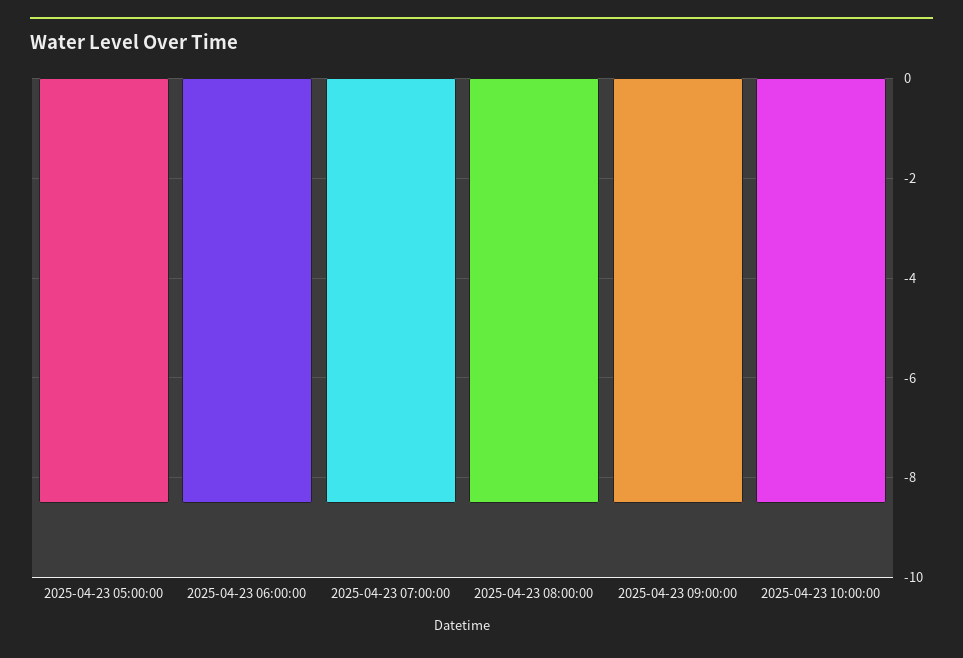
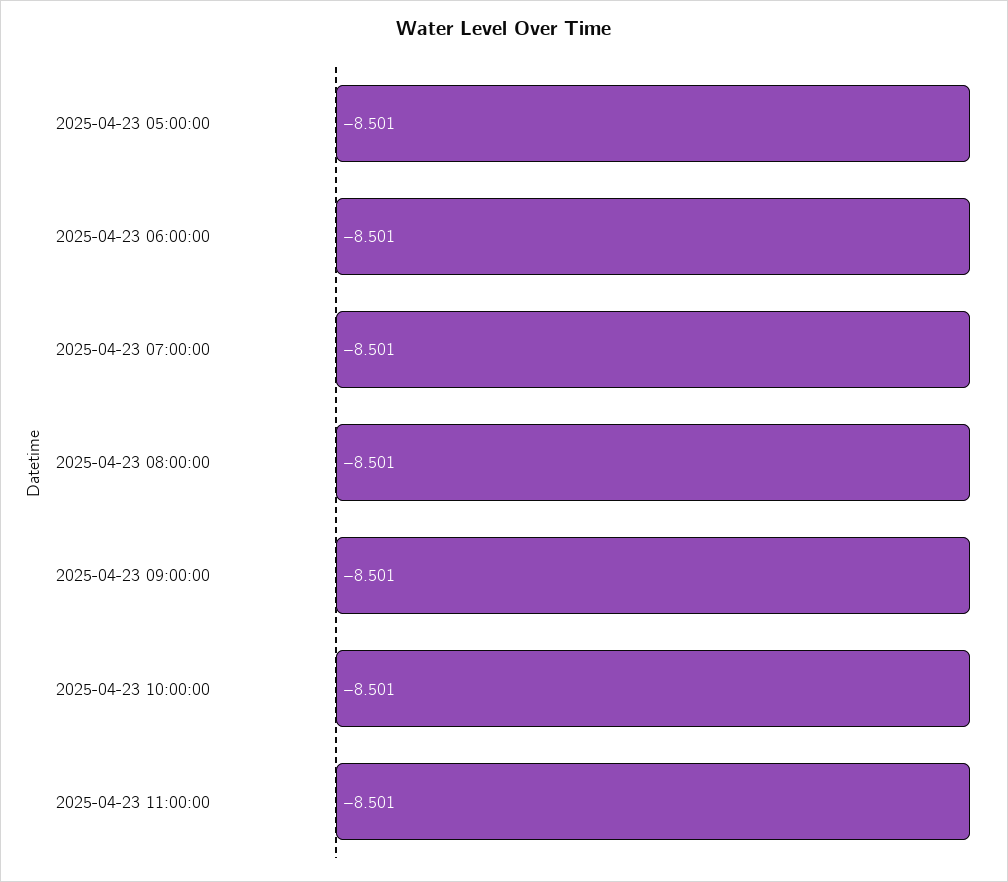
2025-04-23 11:00:00: none -> -8.501

